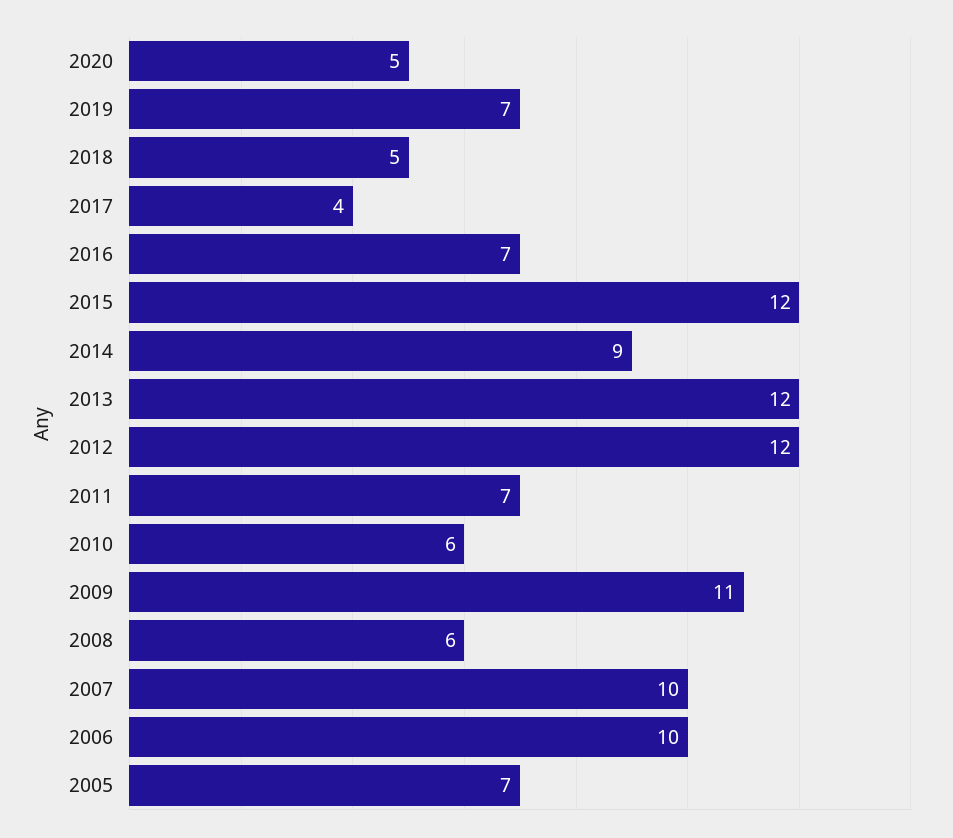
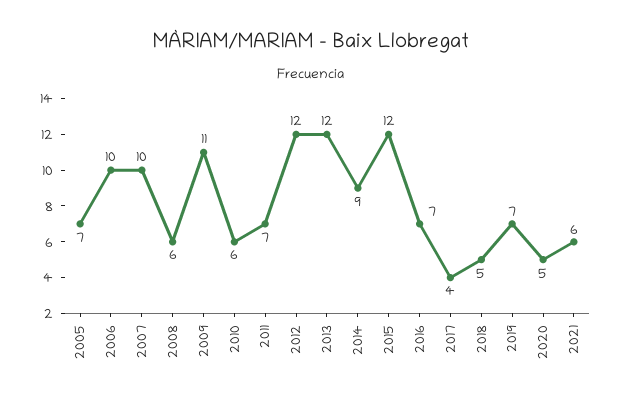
2021: none -> 6

